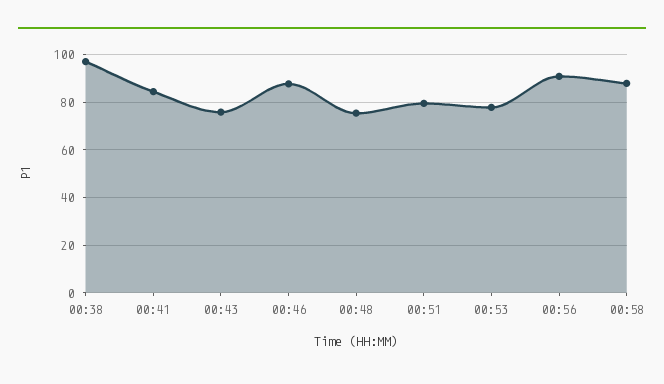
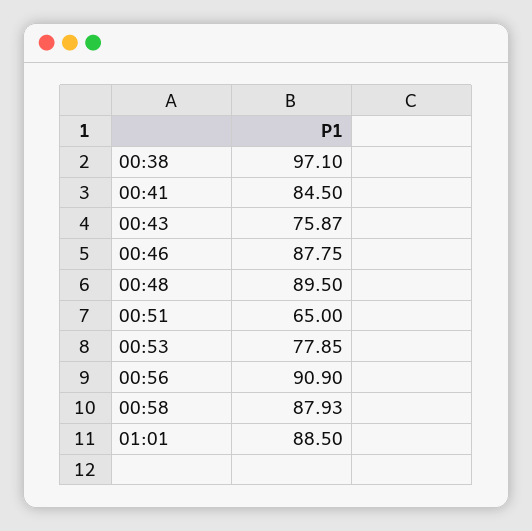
00:48: 75 -> 89.5
00:51: 80 -> 65
01:01: none -> 88.5

